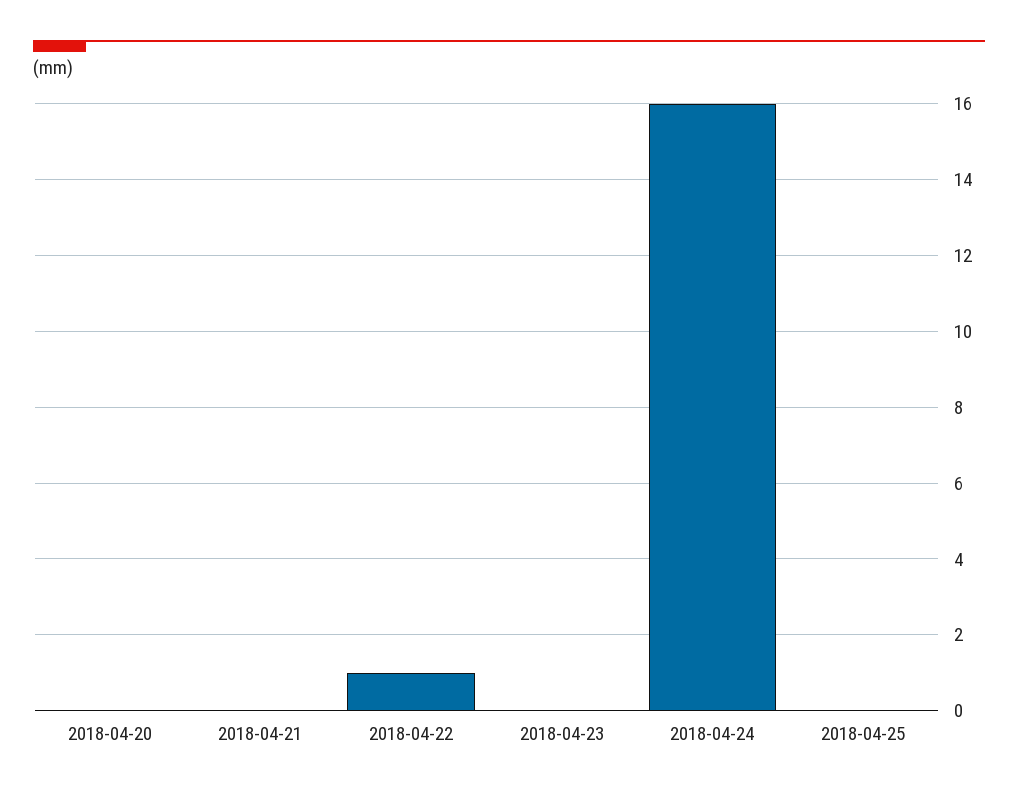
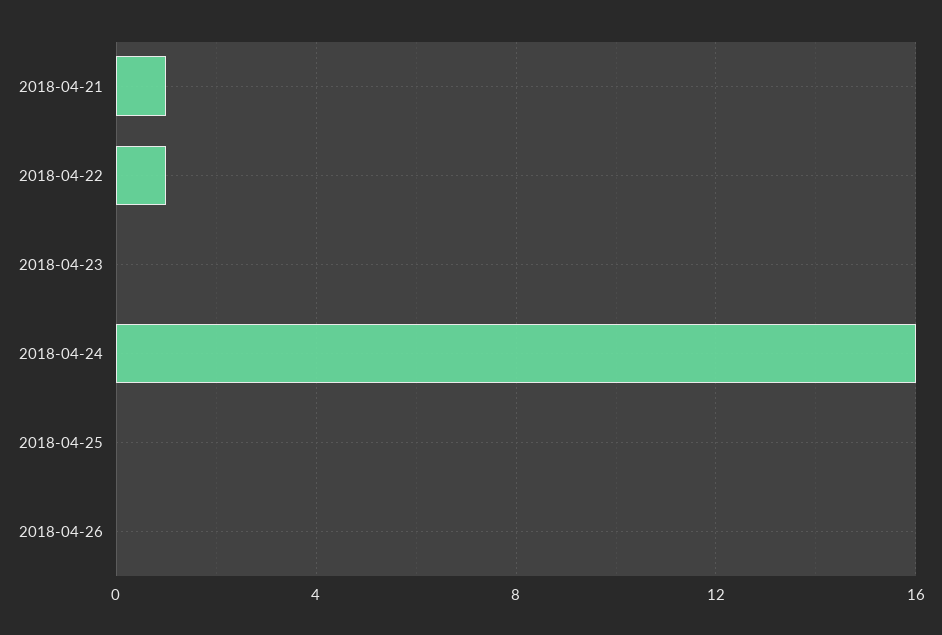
2018-04-20: 0 -> none
2018-04-21: 0 -> 1
2018-04-26: none -> 0

